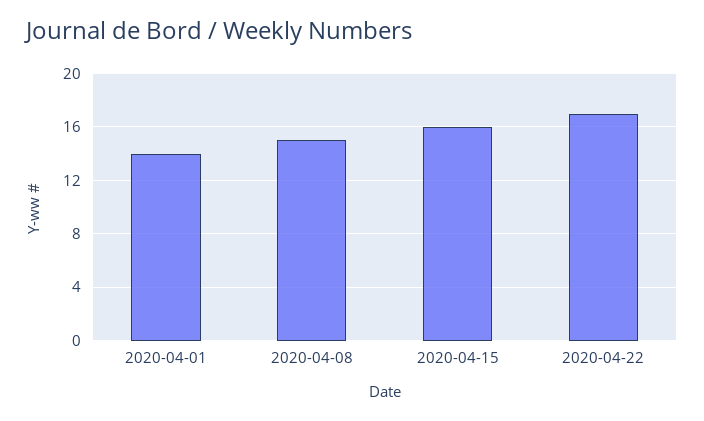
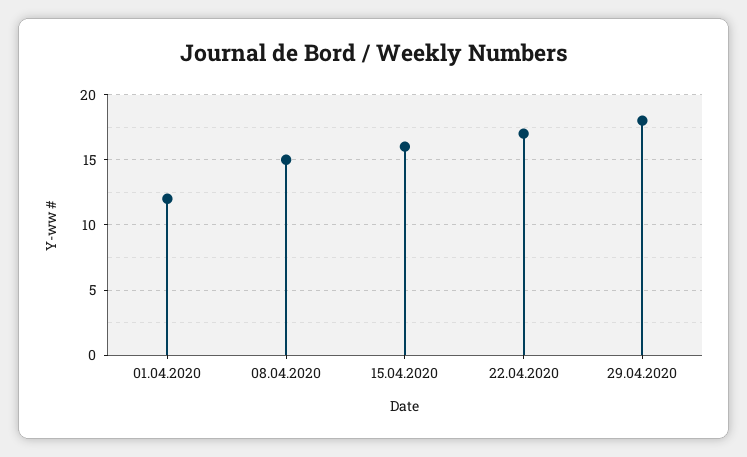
2020-04-01: 14 -> 12
29.04.2020: none -> 18

